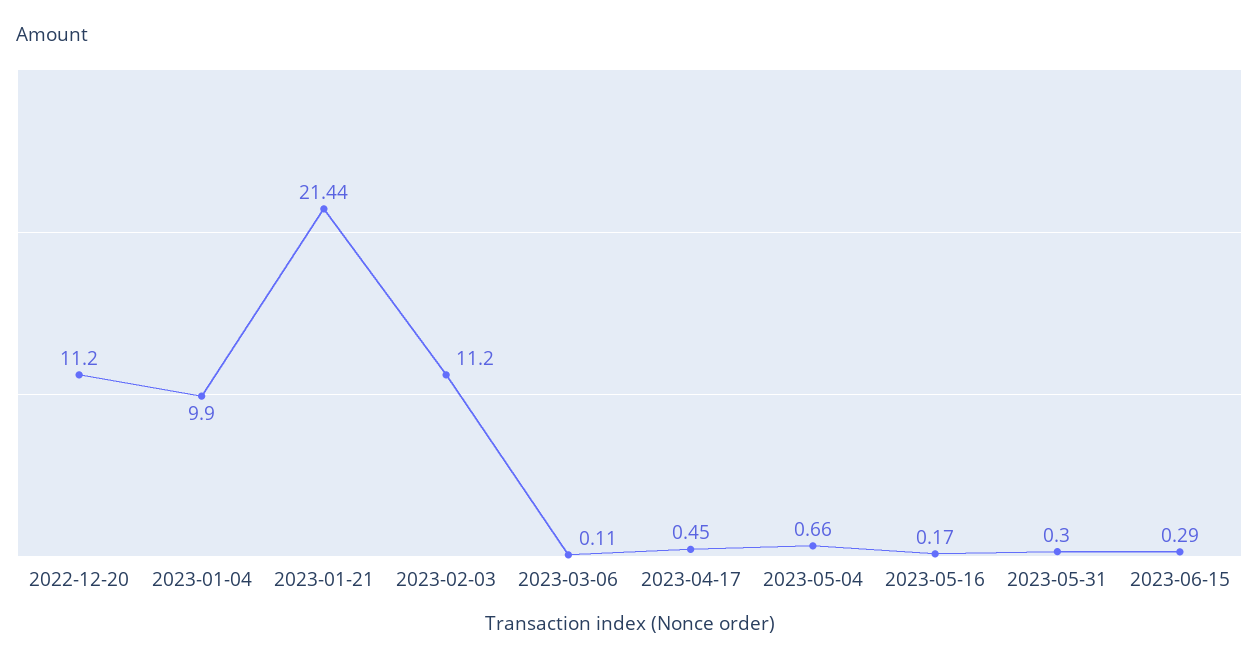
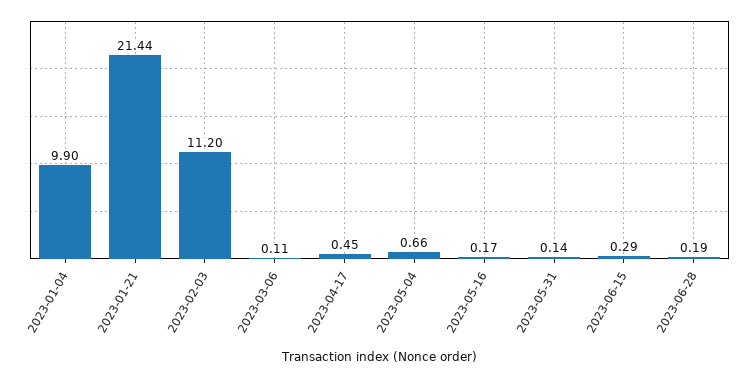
2022-12-20: 11.2 -> none
2023-05-31: 0.3 -> 0.14
2023-06-28: none -> 0.19

